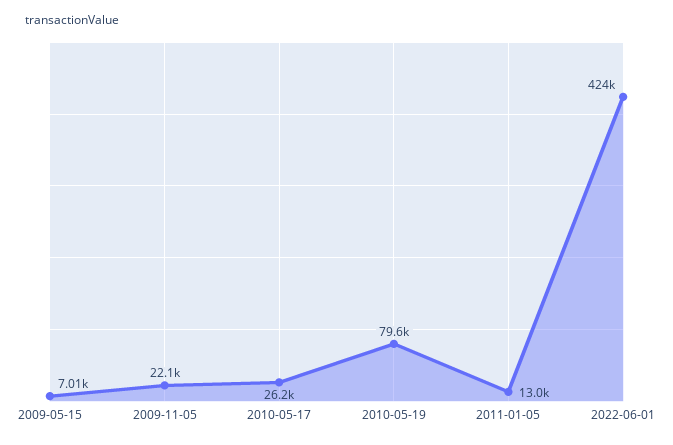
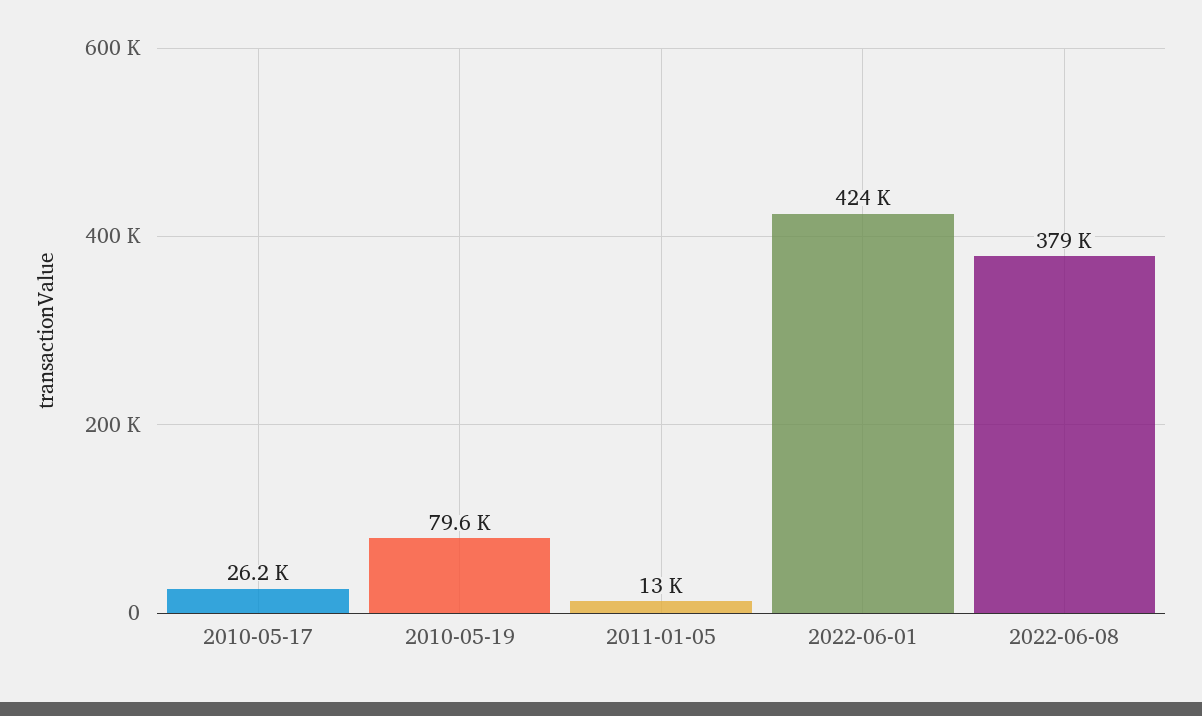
2009-05-15: 7010 -> none
2009-11-05: 22100 -> none
2022-06-08: none -> 379000

